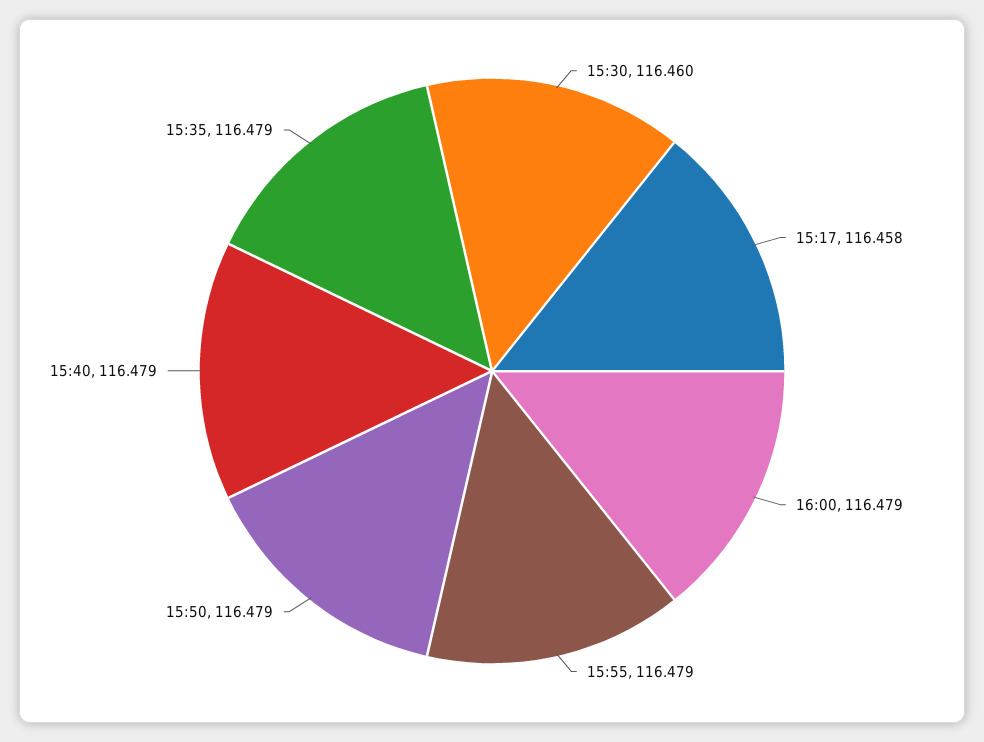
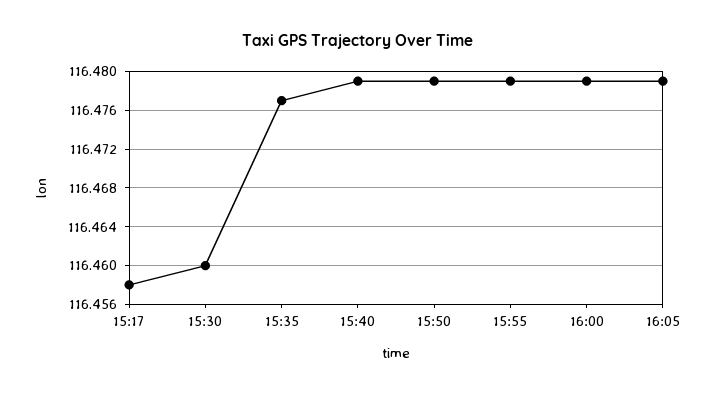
15:35: 116.479 -> 116.477
16:05: none -> 116.479

